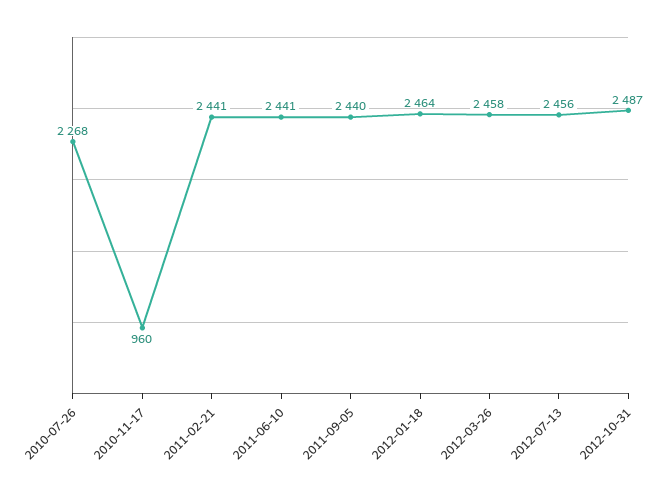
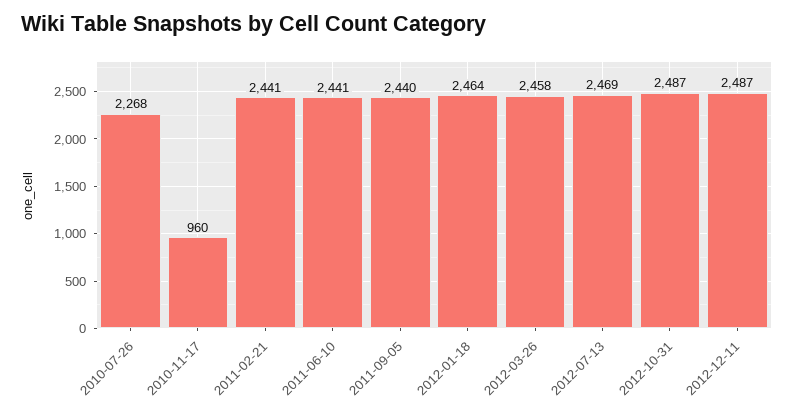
2012-07-13: 2456 -> 2469
2012-12-11: none -> 2487

